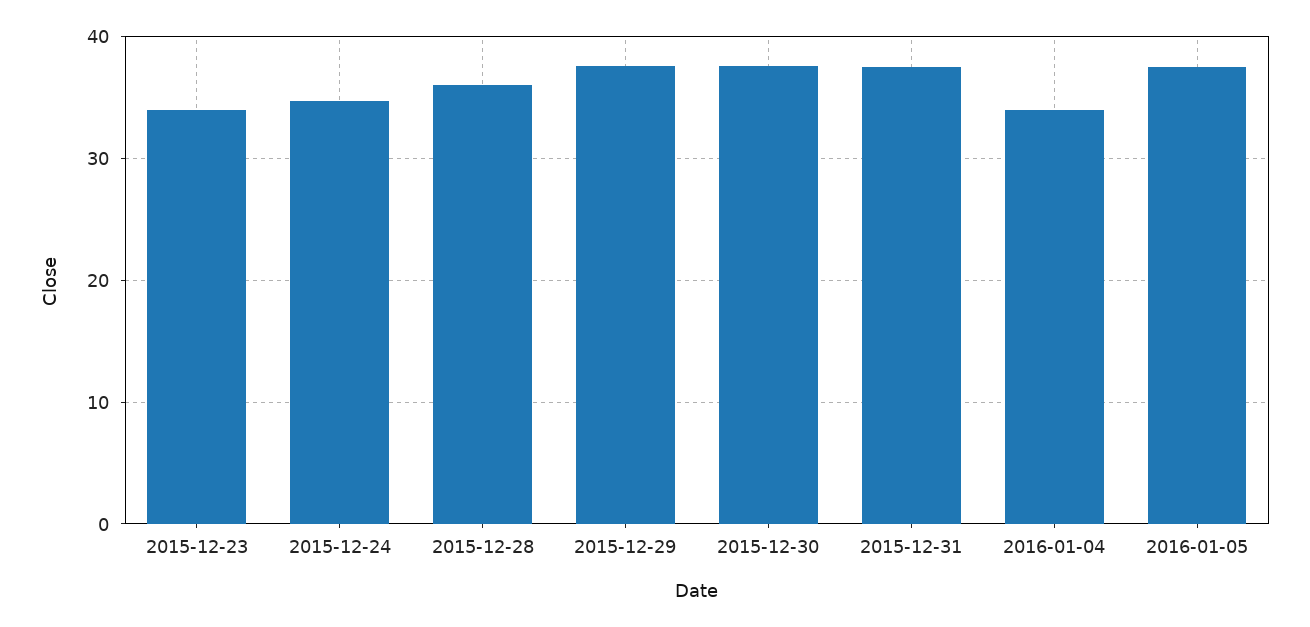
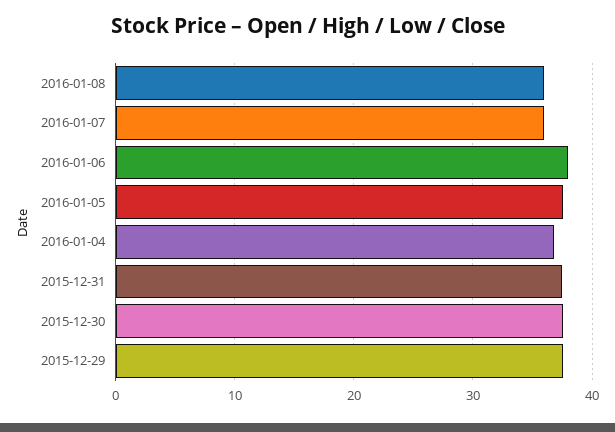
2015-12-23: 34 -> none
2015-12-24: 35 -> none
2015-12-28: 36 -> none
2016-01-04: 34 -> 37
2016-01-08: none -> 36
2016-01-07: none -> 36
2016-01-06: none -> 38

